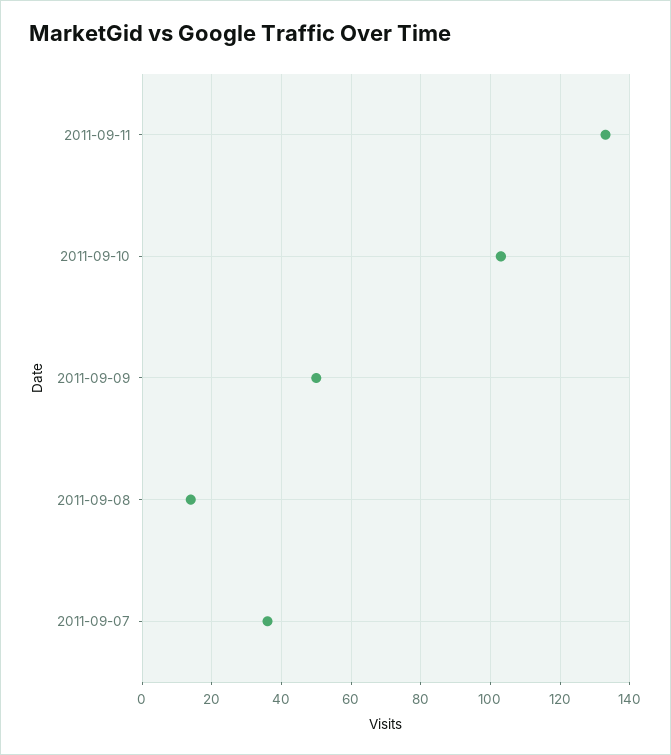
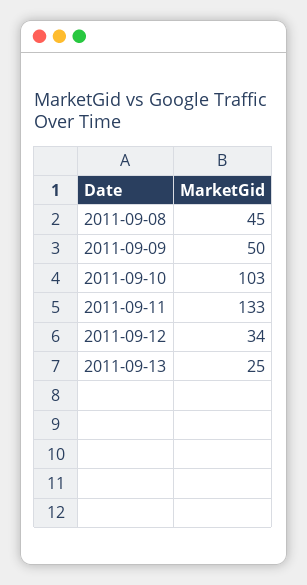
2011-09-08: 15 -> 45
2011-09-07: 35 -> none
2011-09-12: none -> 34
2011-09-13: none -> 25

